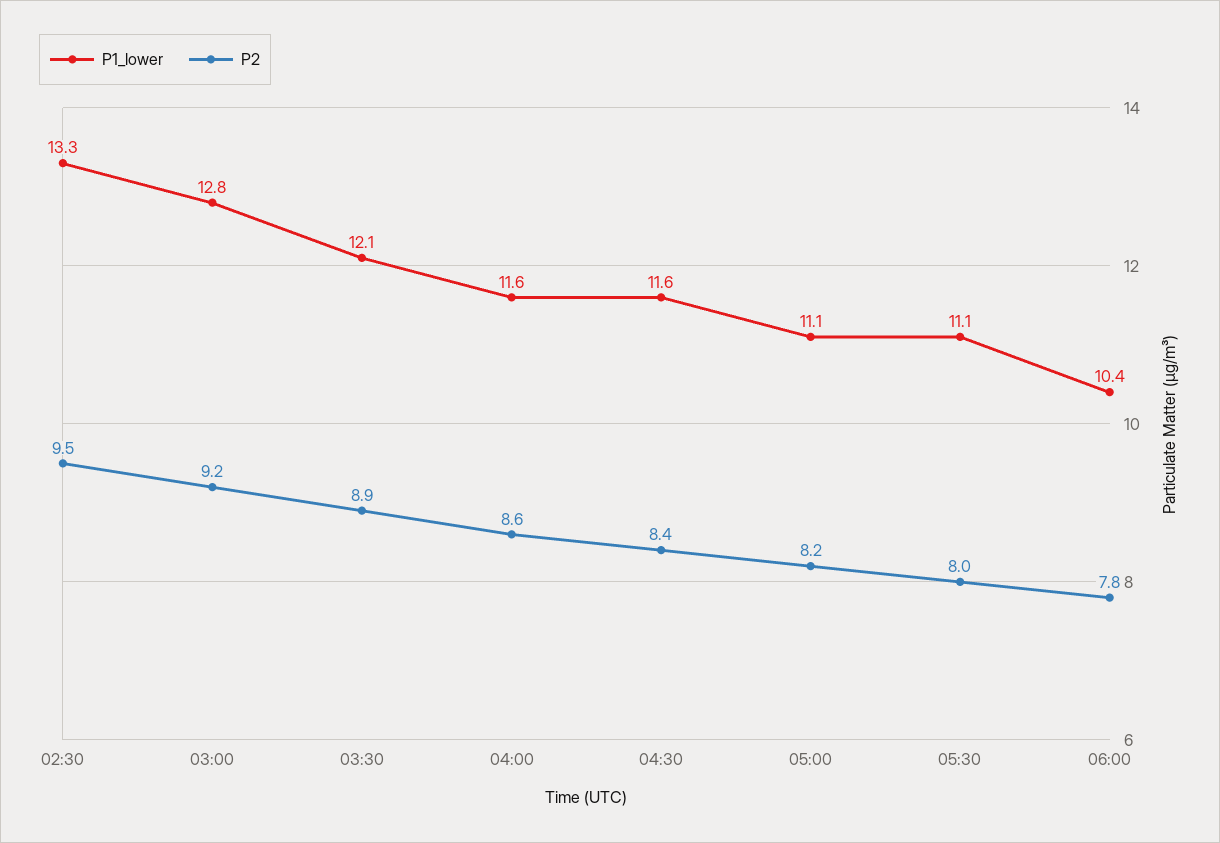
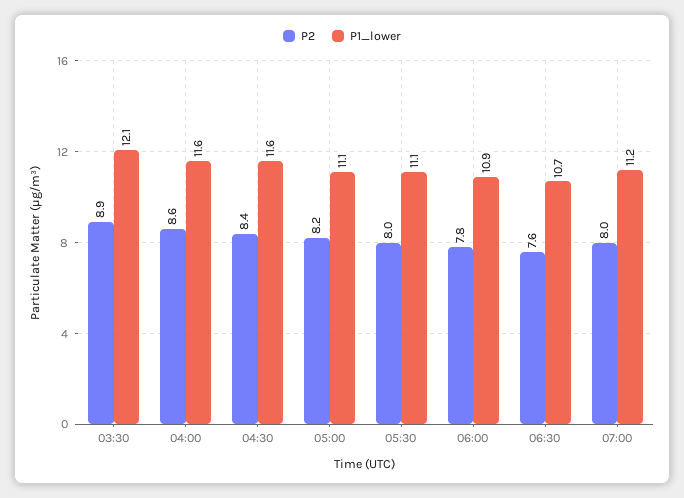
P1_lower, 02:30: 13.3 -> none
P2, 02:30: 9.5 -> none
P1_lower, 03:00: 12.8 -> none
P2, 03:00: 9.2 -> none
P1_lower, 06:00: 10.4 -> 10.9
P2, 06:30: none -> 7.6
P1_lower, 06:30: none -> 10.7
P2, 07:00: none -> 8
P1_lower, 07:00: none -> 11.2

